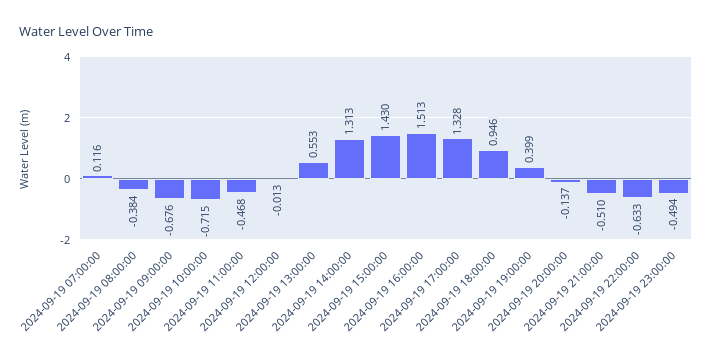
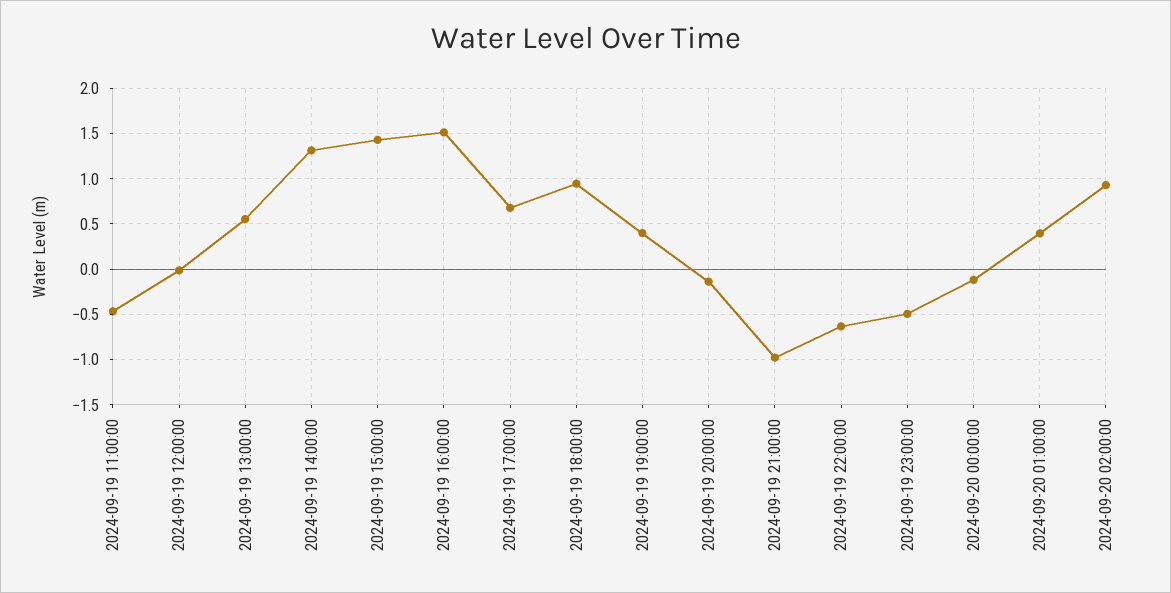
2024-09-19 07:00:00: 0.116 -> none
2024-09-19 08:00:00: -0.384 -> none
2024-09-19 09:00:00: -0.676 -> none
2024-09-19 10:00:00: -0.715 -> none
2024-09-19 17:00:00: 1.328 -> 0.7
2024-09-19 21:00:00: -0.51 -> -1
2024-09-20 00:00:00: none -> -0.1
2024-09-20 01:00:00: none -> 0.4
2024-09-20 02:00:00: none -> 0.9

